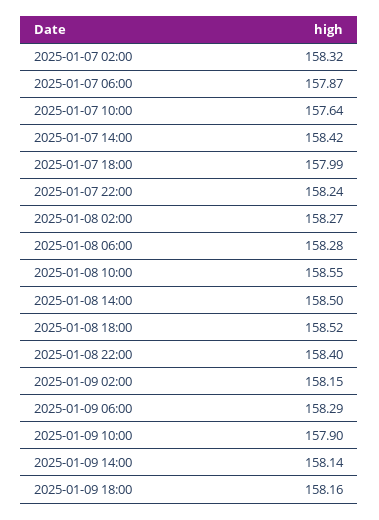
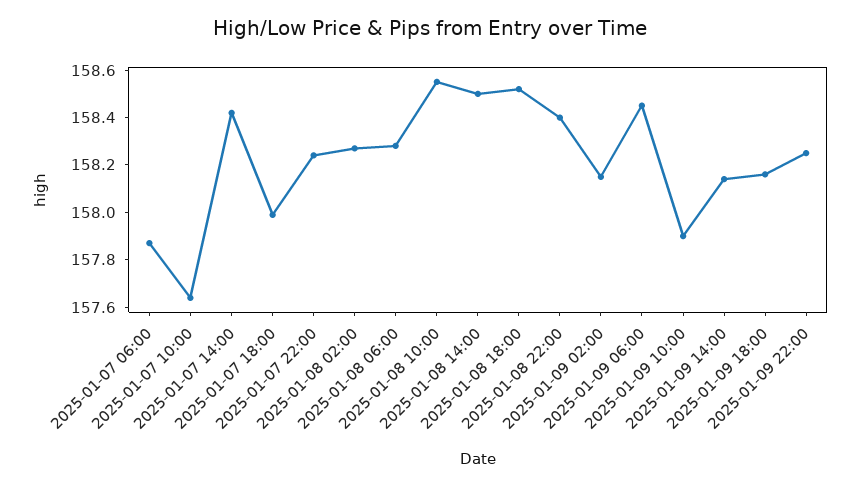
2025-01-07 02:00: 158.32 -> none
2025-01-09 06:00: 158.29 -> 158.45
2025-01-09 22:00: none -> 158.25

